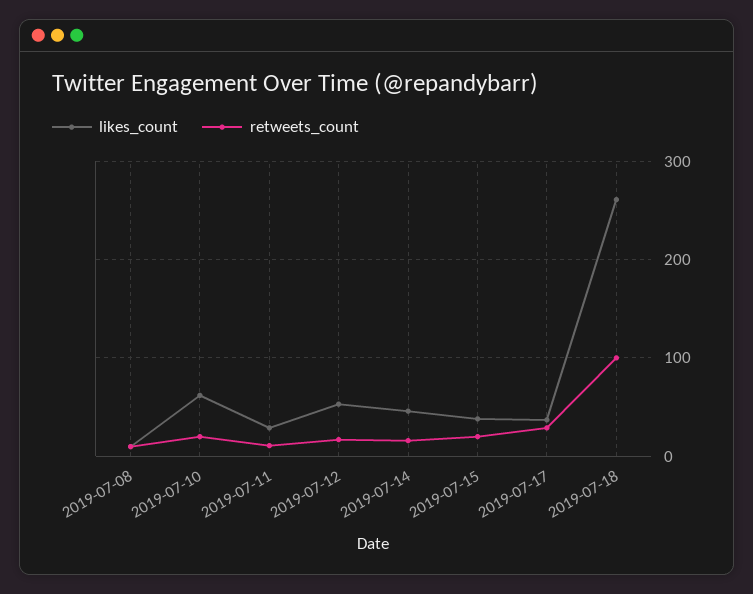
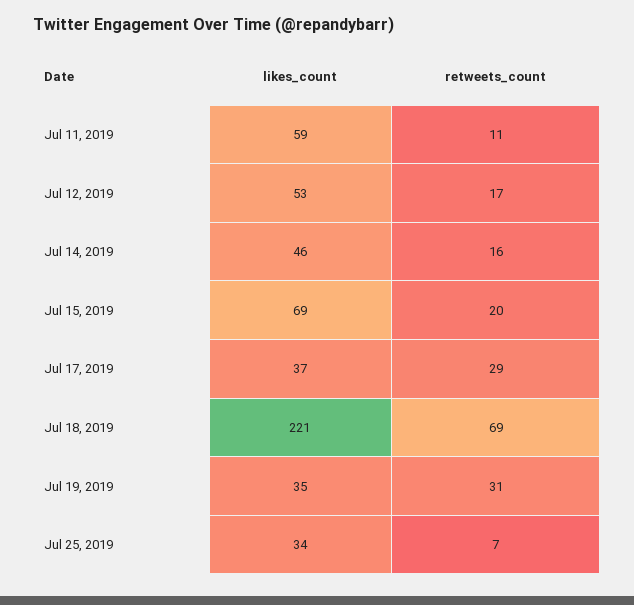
likes_count, 2019-07-08: 10 -> none
retweets_count, 2019-07-08: 10 -> none
likes_count, 2019-07-10: 60 -> none
retweets_count, 2019-07-10: 20 -> none
likes_count, 2019-07-11: 30 -> 59
likes_count, 2019-07-15: 40 -> 69
likes_count, 2019-07-18: 260 -> 221
retweets_count, 2019-07-18: 100 -> 69
likes_count, Jul 19, 2019: none -> 35
retweets_count, Jul 19, 2019: none -> 31
likes_count, Jul 25, 2019: none -> 34
retweets_count, Jul 25, 2019: none -> 7

